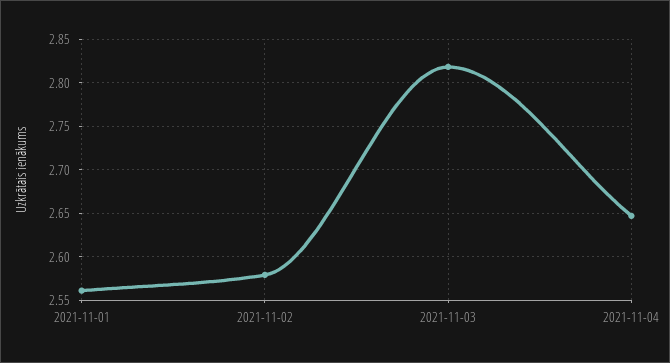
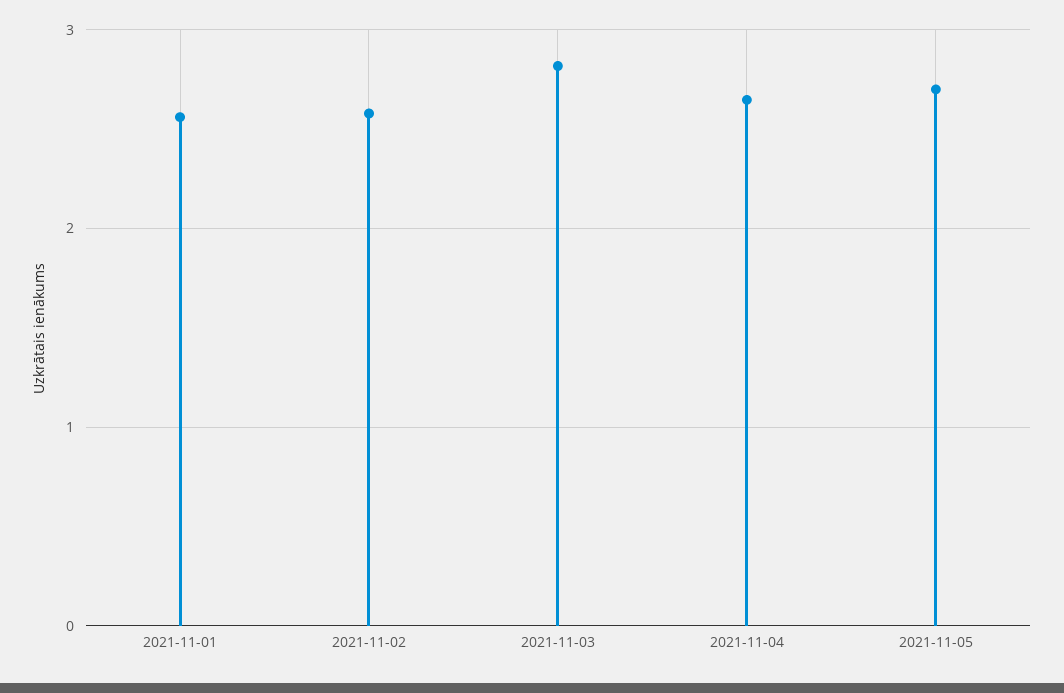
2021-11-05: none -> 2.7

